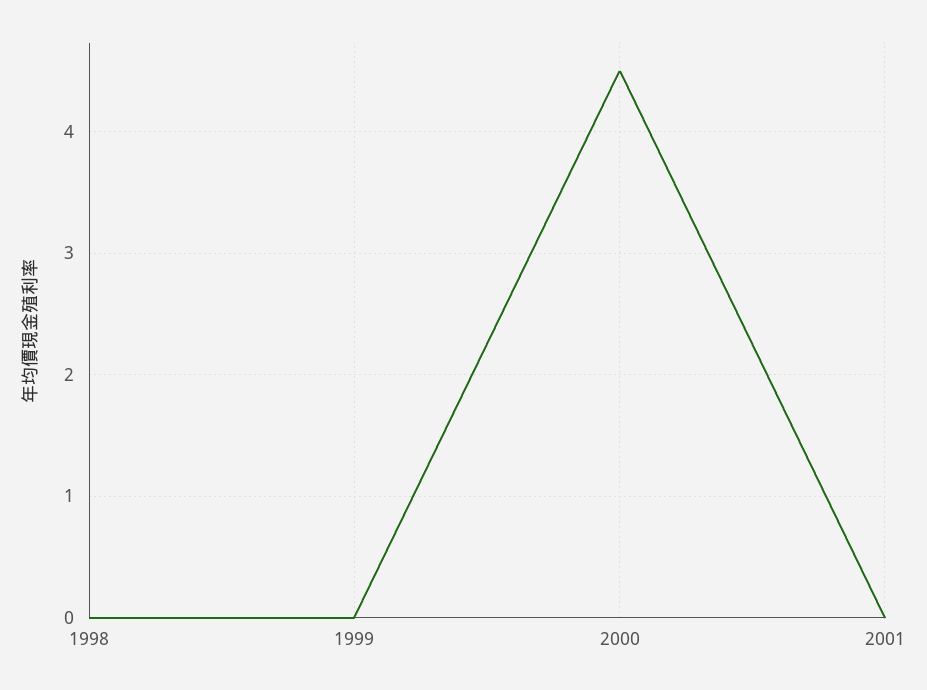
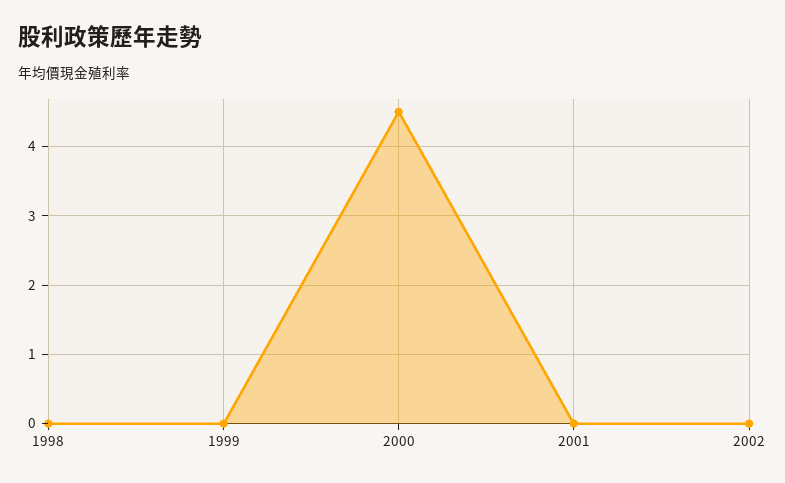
2002: none -> 0

